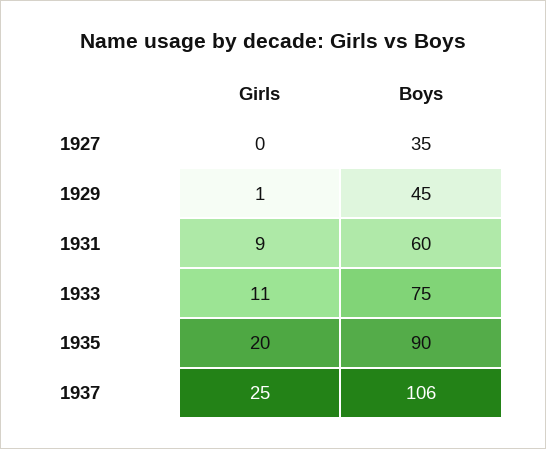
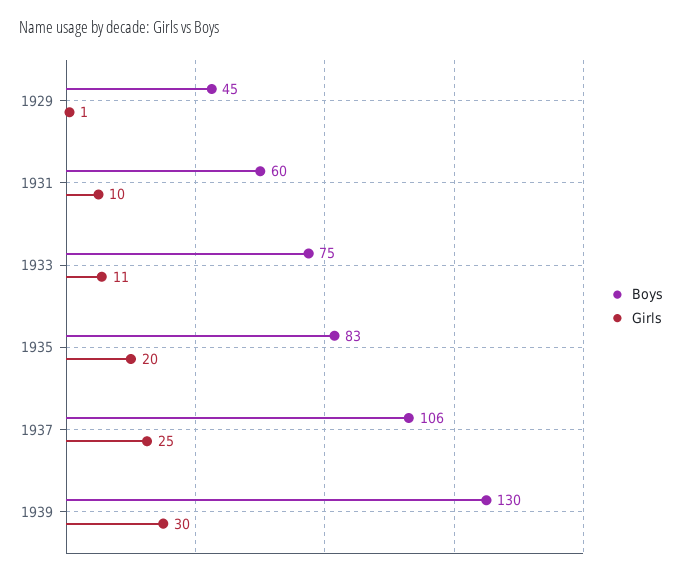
Girls, 1927: 0 -> none
Boys, 1927: 35 -> none
Girls, 1931: 9 -> 10
Boys, 1935: 90 -> 83
Boys, 1939: none -> 130
Girls, 1939: none -> 30

